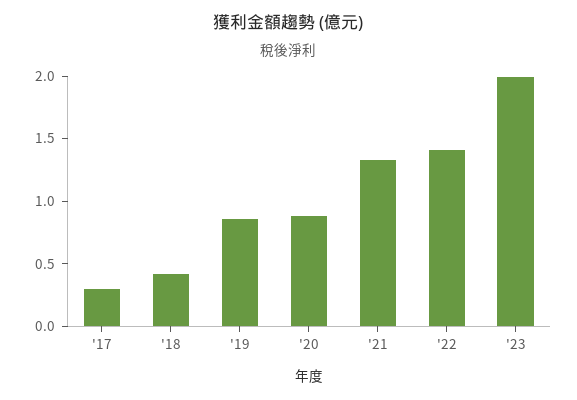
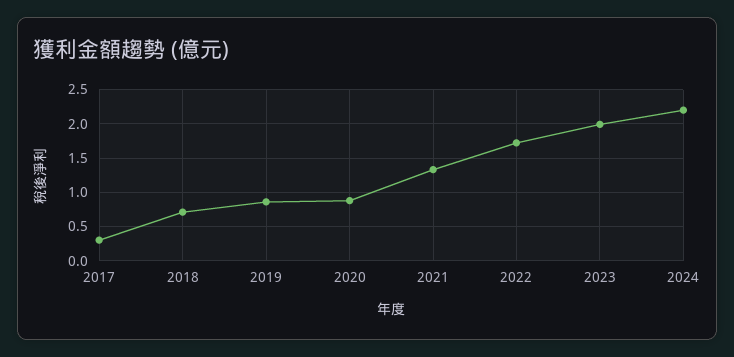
'18: 0.4 -> 0.7
'22: 1.4 -> 1.7
2024: none -> 2.2

